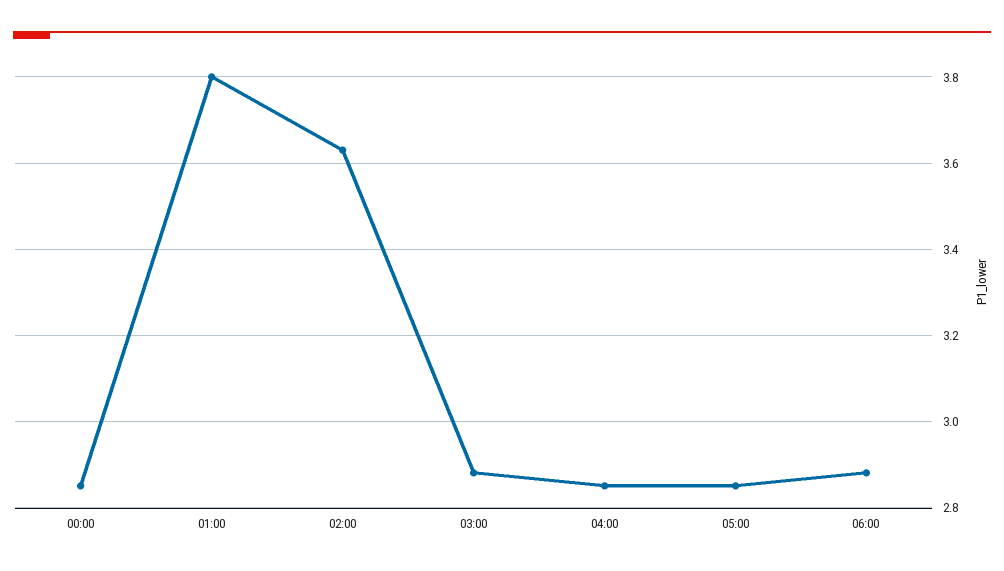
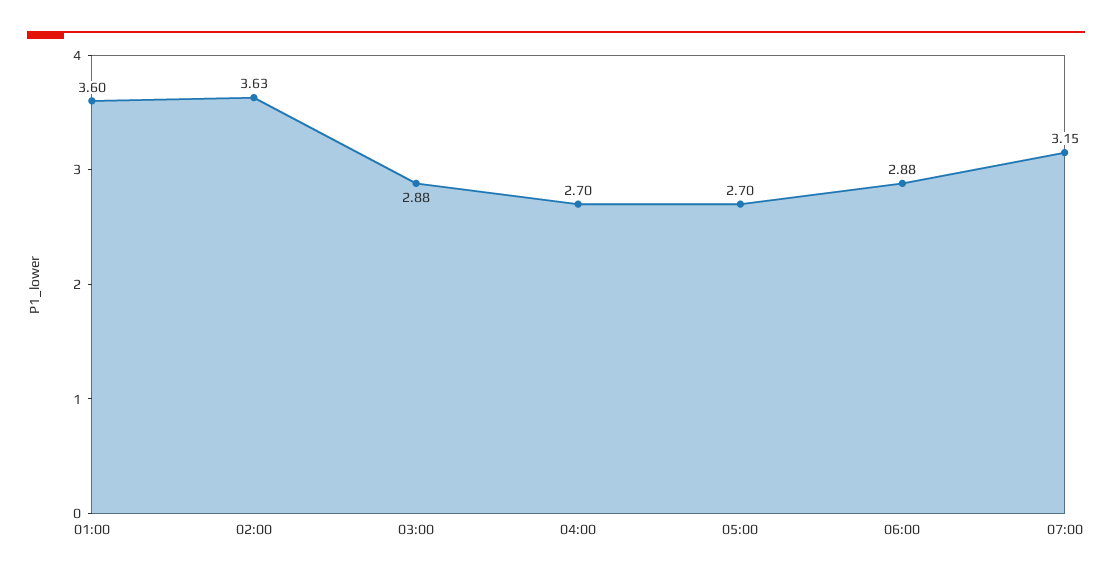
00:00: 2.85 -> none
01:00: 3.8 -> 3.6
04:00: 2.85 -> 2.7
05:00: 2.85 -> 2.7
07:00: none -> 3.15

